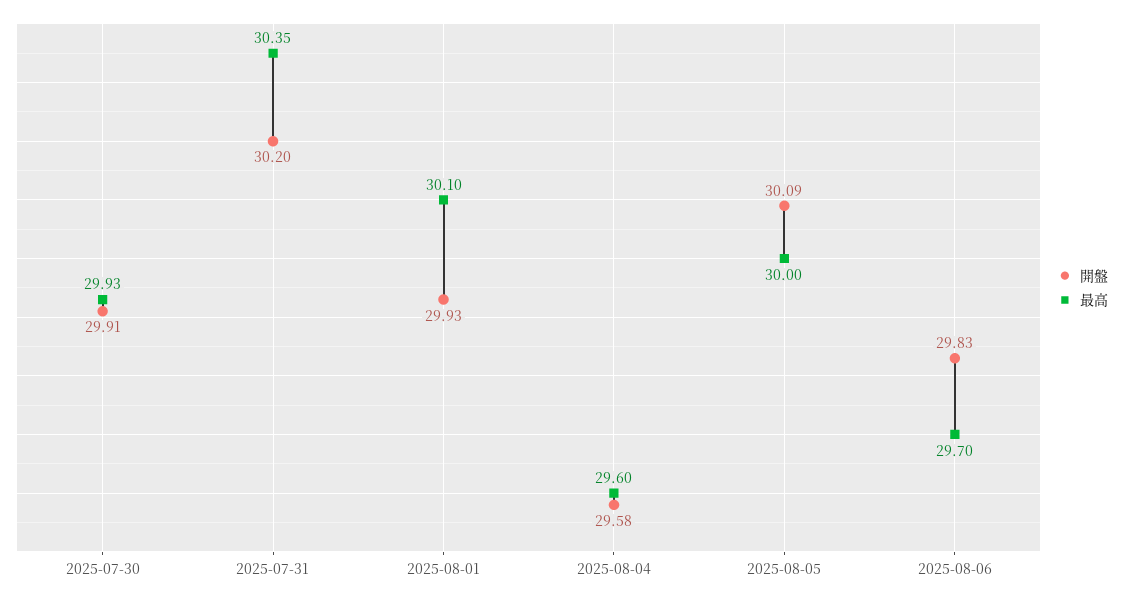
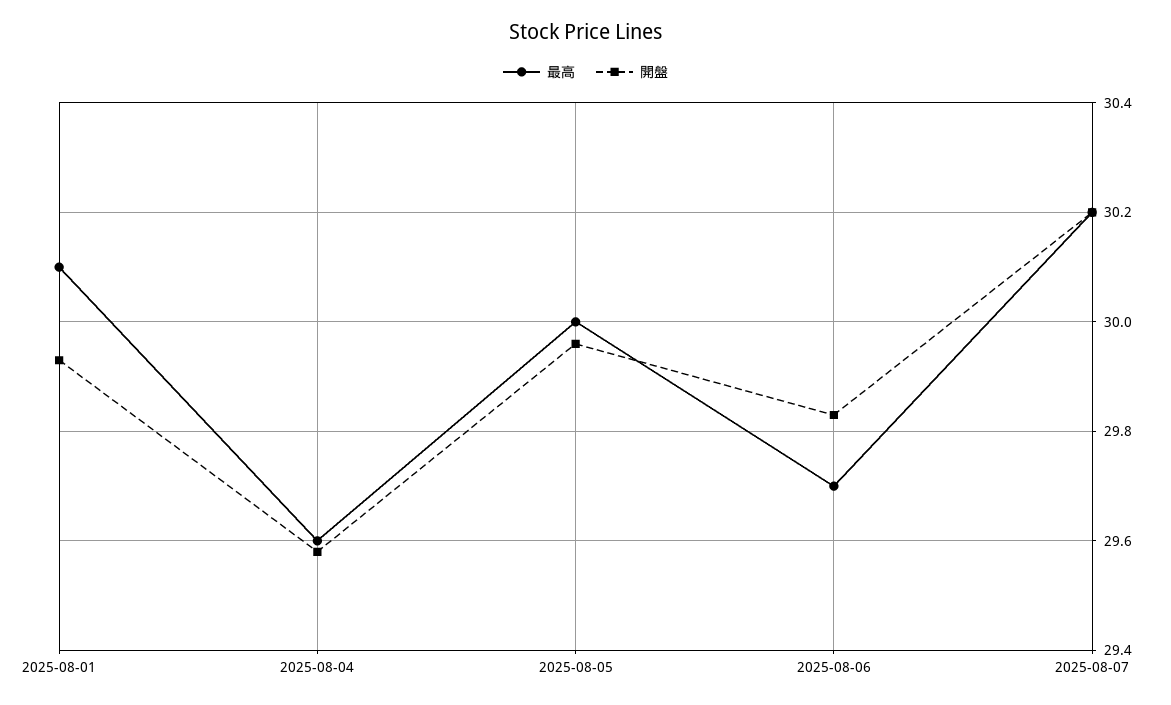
開盤, 2025-07-30: 29.91 -> none
最高, 2025-07-30: 29.93 -> none
開盤, 2025-07-31: 30.2 -> none
最高, 2025-07-31: 30.35 -> none
開盤, 2025-08-05: 30.09 -> 29.95
最高, 2025-08-07: none -> 30.2
開盤, 2025-08-07: none -> 30.2

